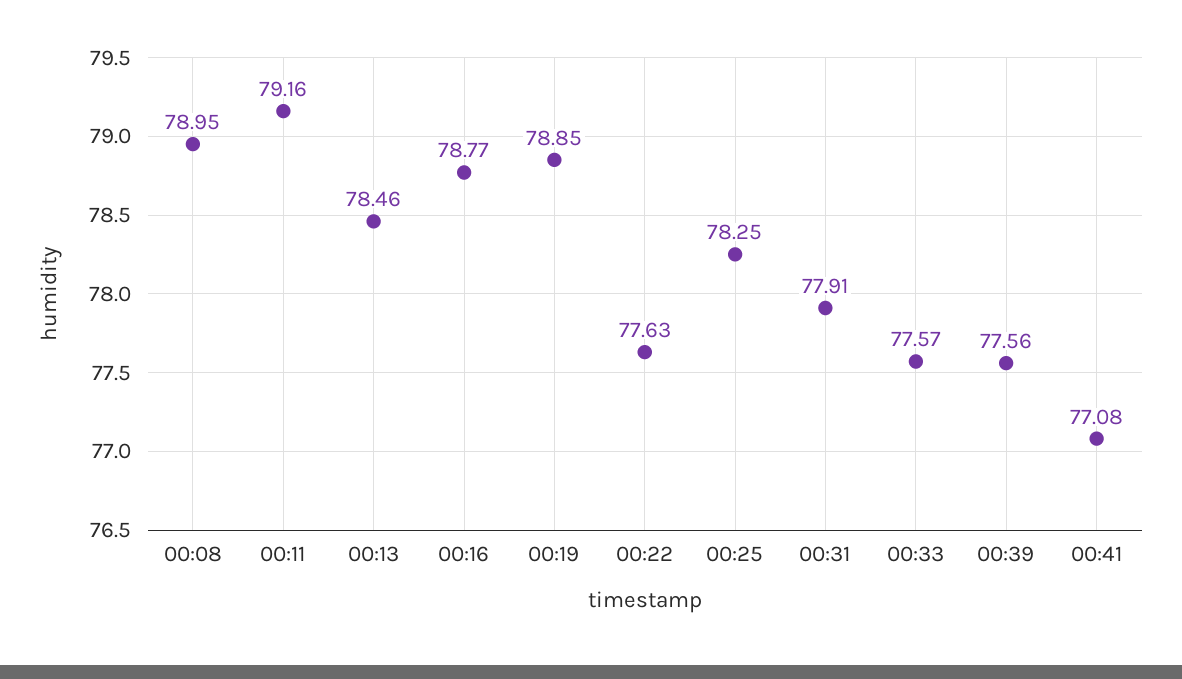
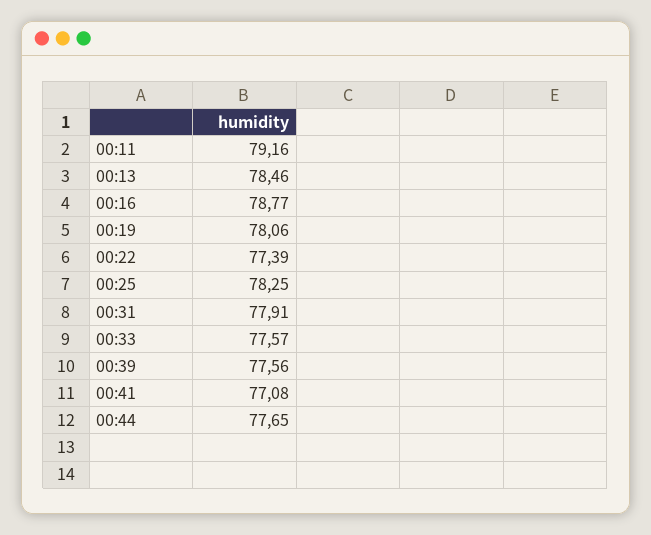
00:08: 78.95 -> none
00:19: 78.85 -> 78.06
00:22: 77.63 -> 77.39
00:44: none -> 77.65

